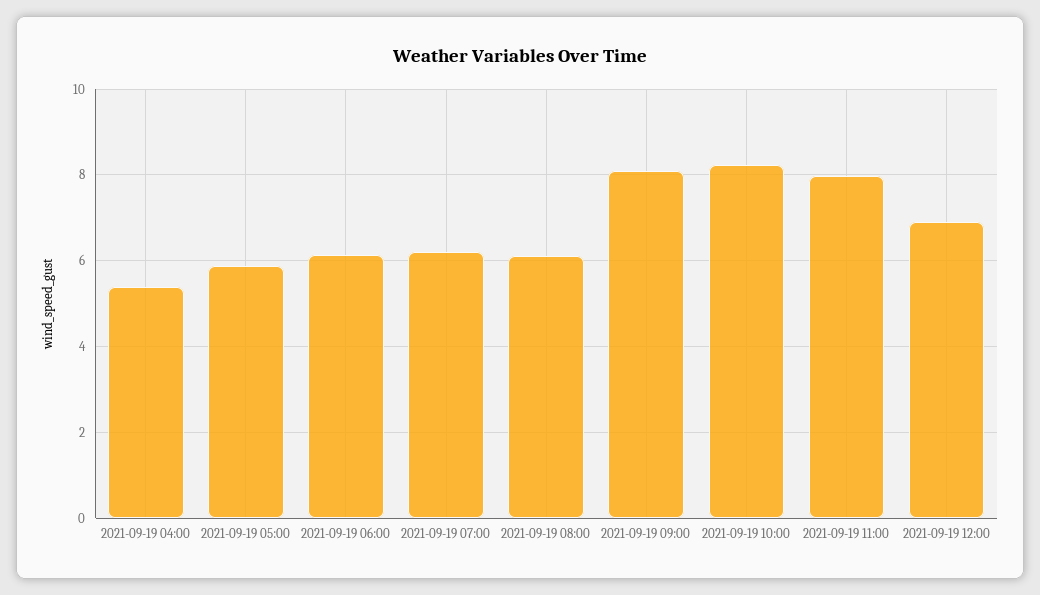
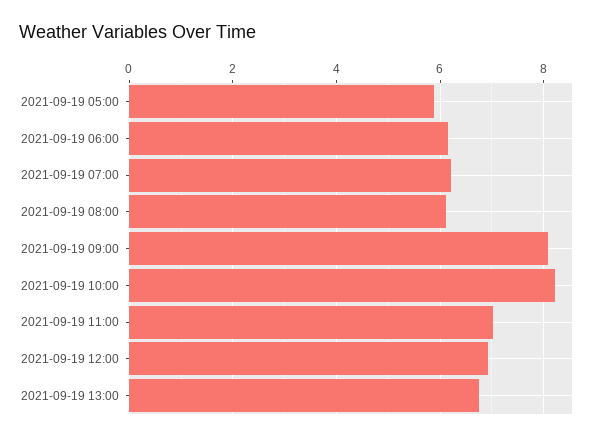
2021-09-19 04:00: 5.4 -> none
2021-09-19 11:00: 8 -> 7
2021-09-19 13:00: none -> 6.8

